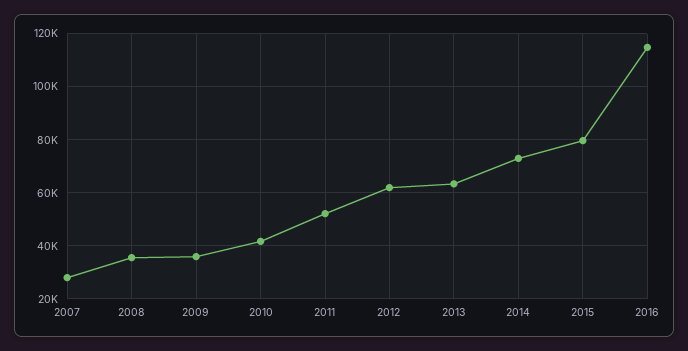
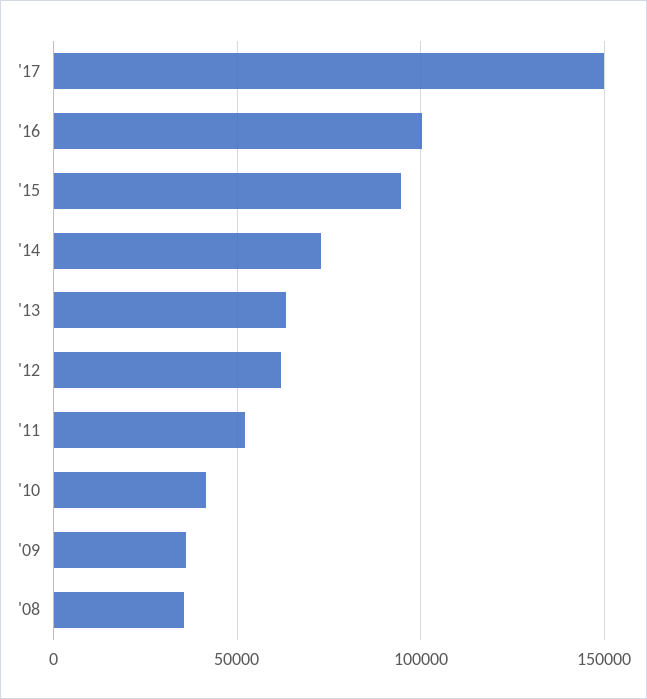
2007: 27500 -> none
2015: 80000 -> 95000
2016: 115000 -> 100000
'17: none -> 150000

